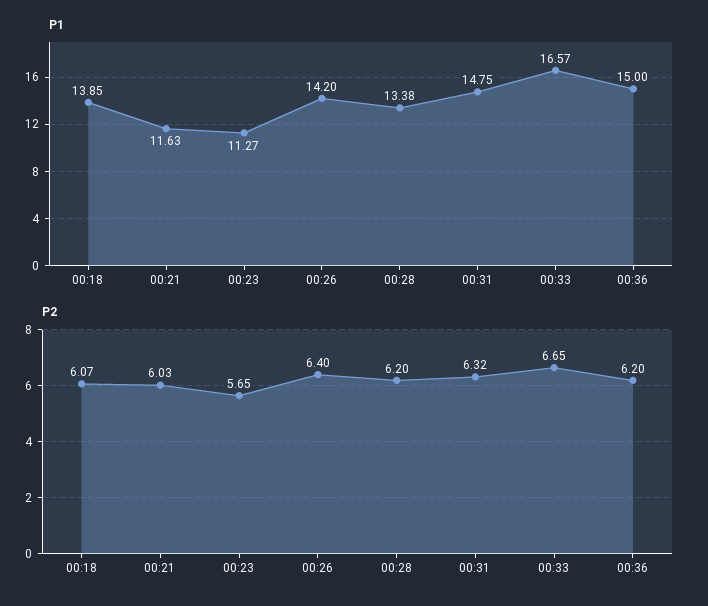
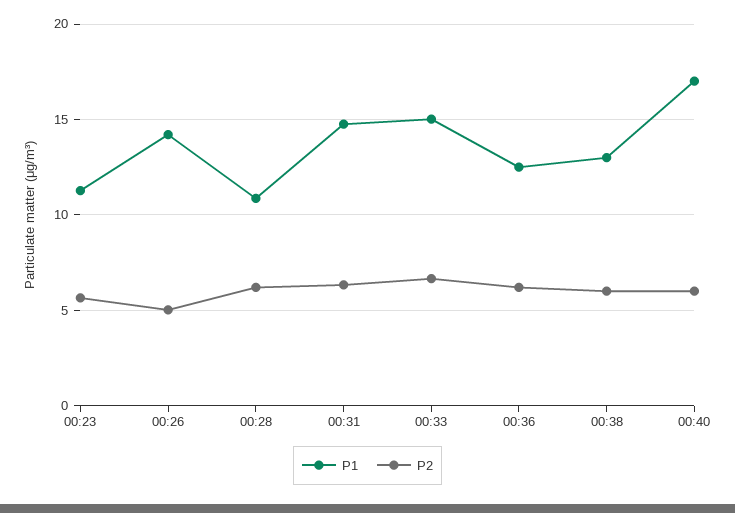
P1, 00:18: 13.85 -> none
P1, 00:21: 11.63 -> none
P1, 00:28: 13.38 -> 11
P1, 00:33: 16.57 -> 15
P1, 00:36: 15 -> 12.5
P2, 00:18: 6.07 -> none
P2, 00:21: 6.03 -> none
P2, 00:26: 6.4 -> 5
P1, 00:38: none -> 13
P2, 00:38: none -> 6
P1, 00:40: none -> 17
P2, 00:40: none -> 6

